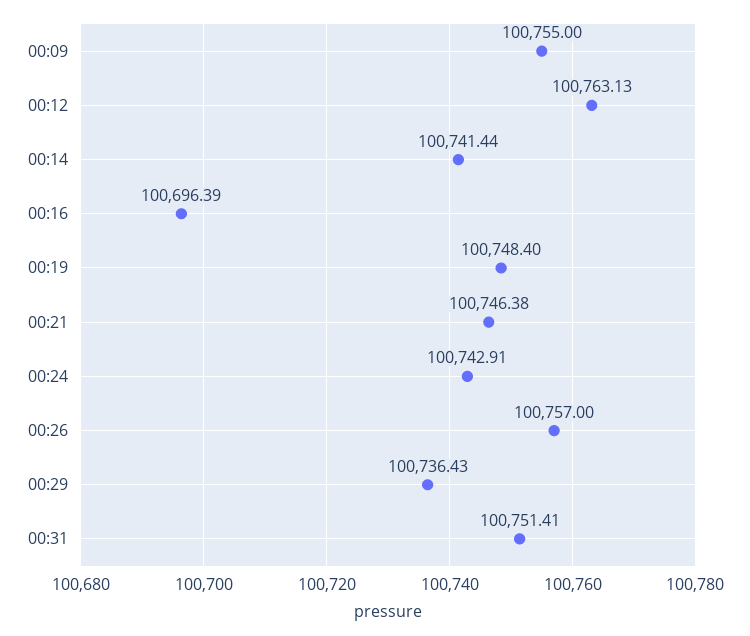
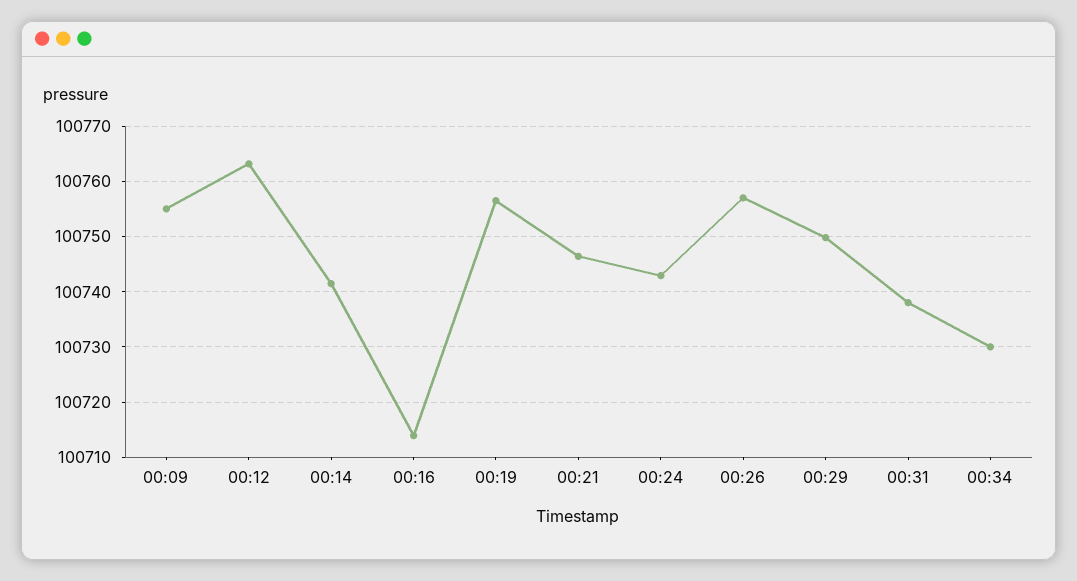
00:16: 100696.39 -> 100714
00:19: 100748.4 -> 100756
00:29: 100736.43 -> 100750
00:31: 100751.41 -> 100738
00:34: none -> 100730

